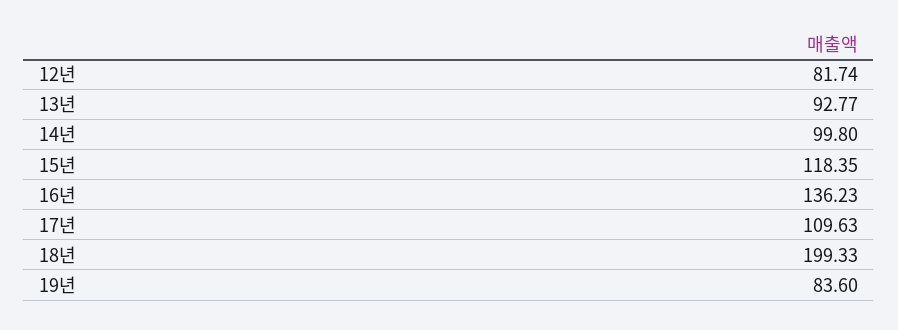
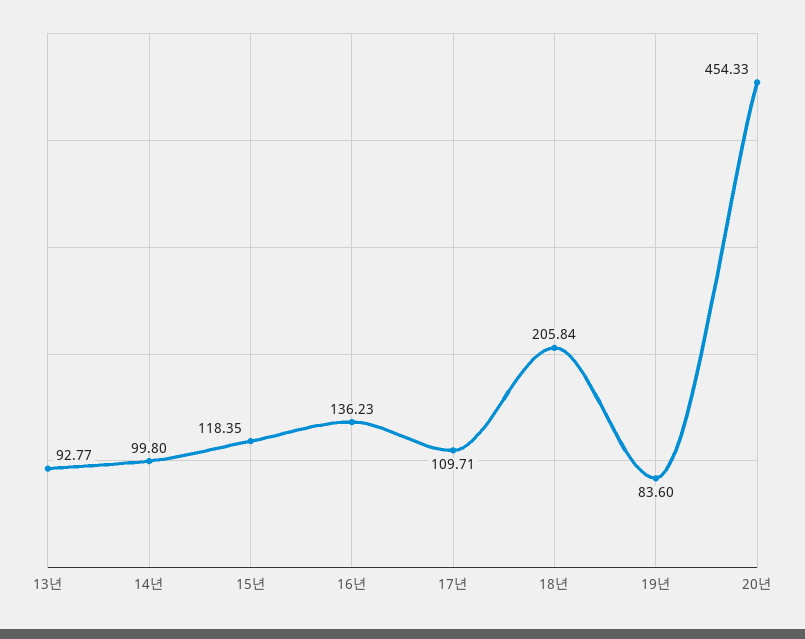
12년: 81.74 -> none
17년: 109.63 -> 109.71
18년: 199.33 -> 205.84
20년: none -> 454.33

